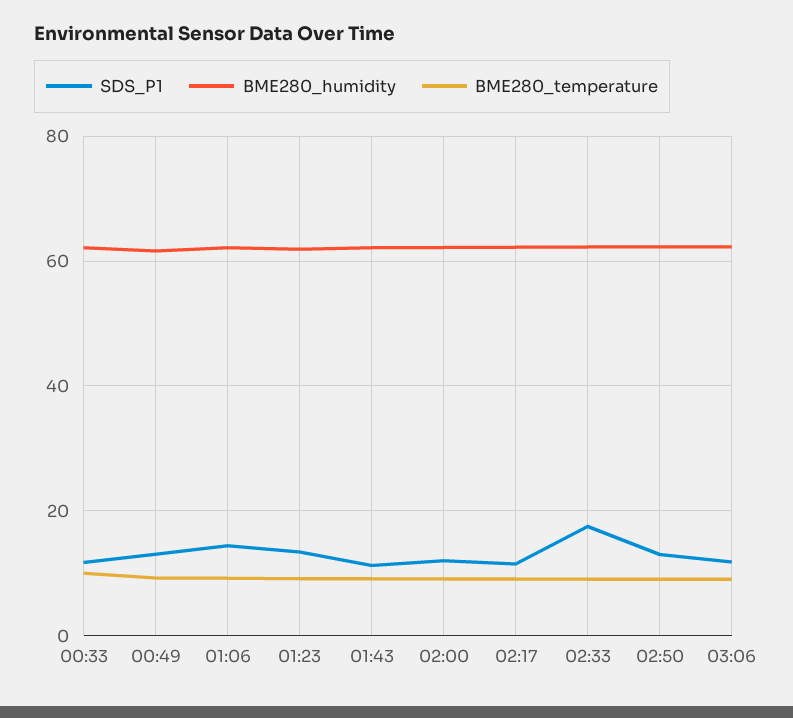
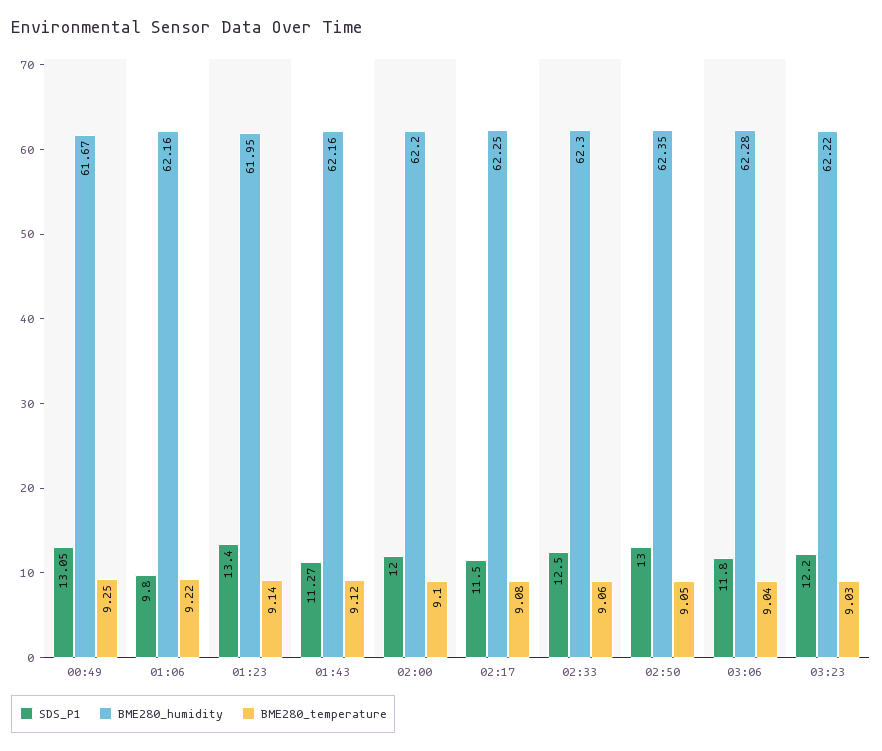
SDS_P1, 00:33: 12 -> none
BME280_humidity, 00:33: 62 -> none
BME280_temperature, 00:33: 10 -> none
SDS_P1, 01:06: 14 -> 9.8
SDS_P1, 02:33: 18 -> 12.5
SDS_P1, 03:23: none -> 12.2
BME280_humidity, 03:23: none -> 62.22
BME280_temperature, 03:23: none -> 9.03

